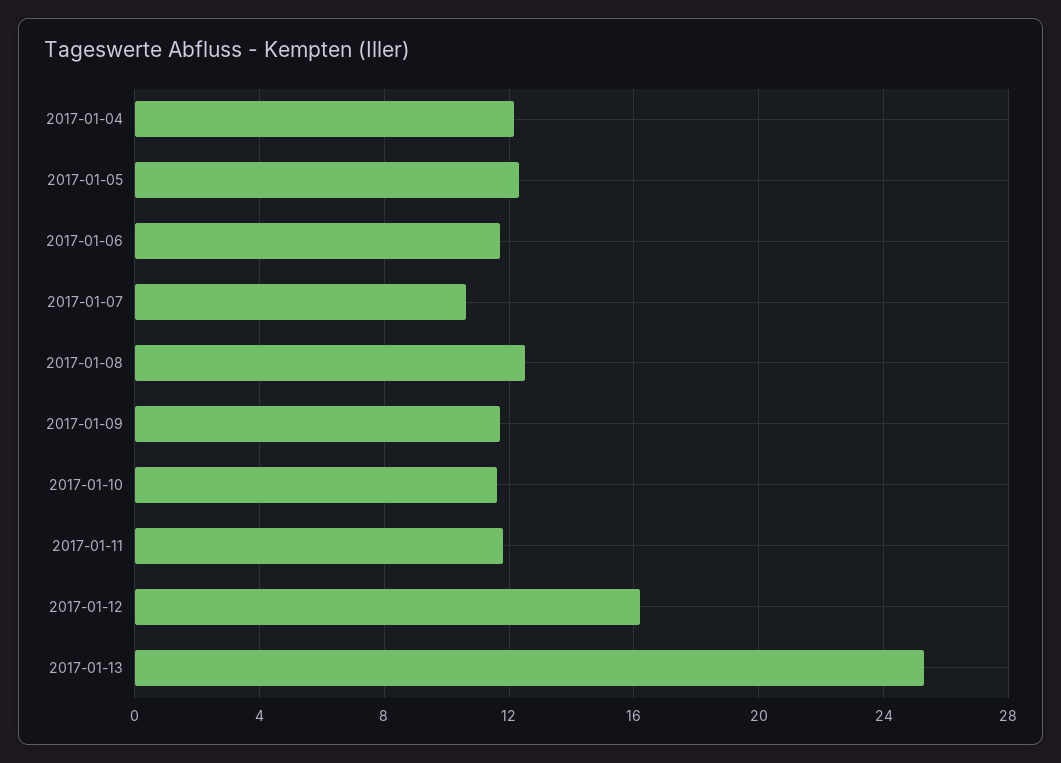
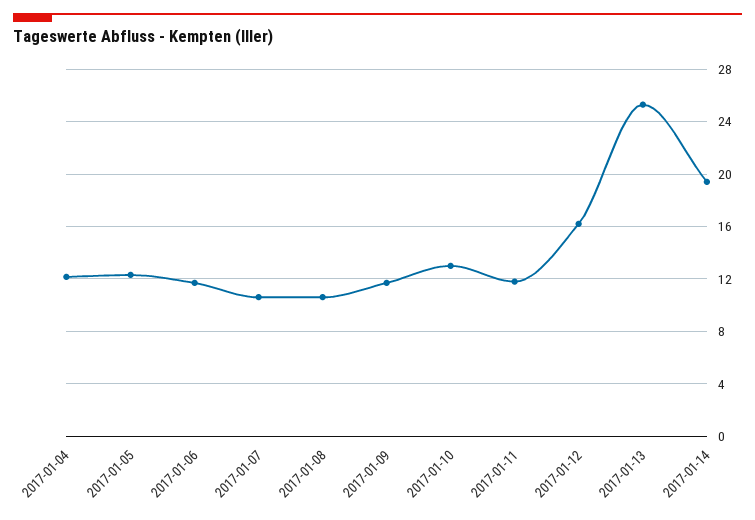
2017-01-08: 12.5 -> 10.5
2017-01-10: 11.5 -> 13
2017-01-14: none -> 19.5

